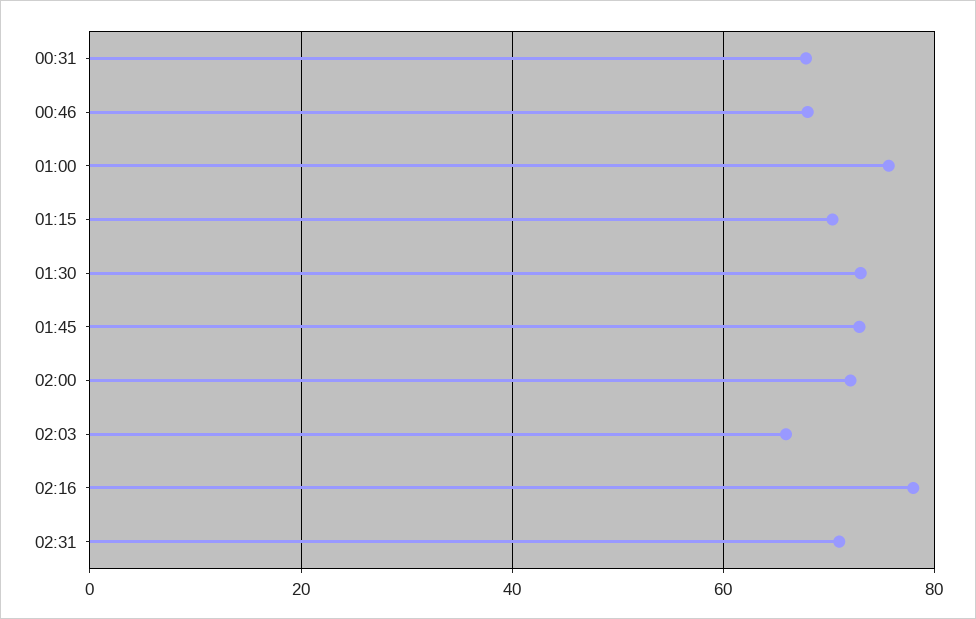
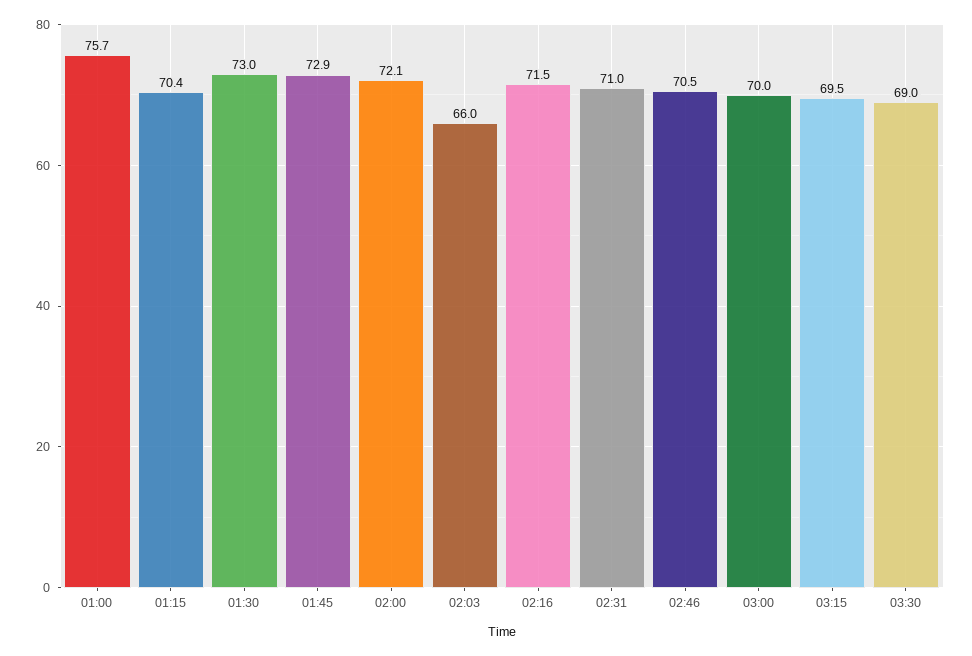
00:31: 68 -> none
00:46: 68 -> none
02:16: 78 -> 71.5
02:46: none -> 70.5
03:00: none -> 70
03:15: none -> 69.5
03:30: none -> 69

